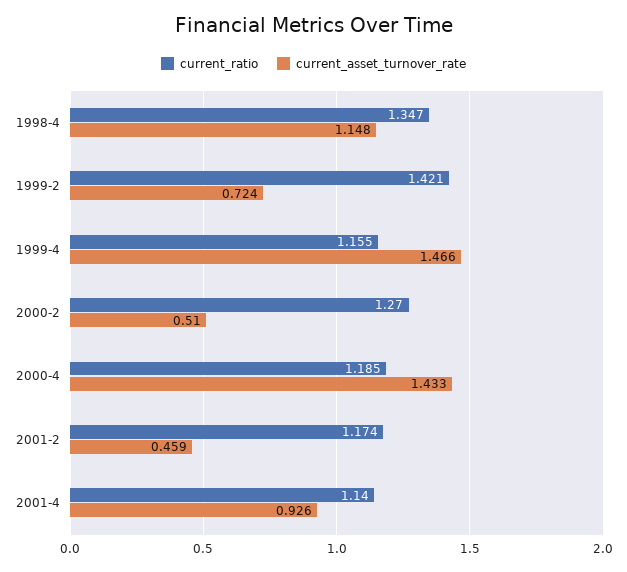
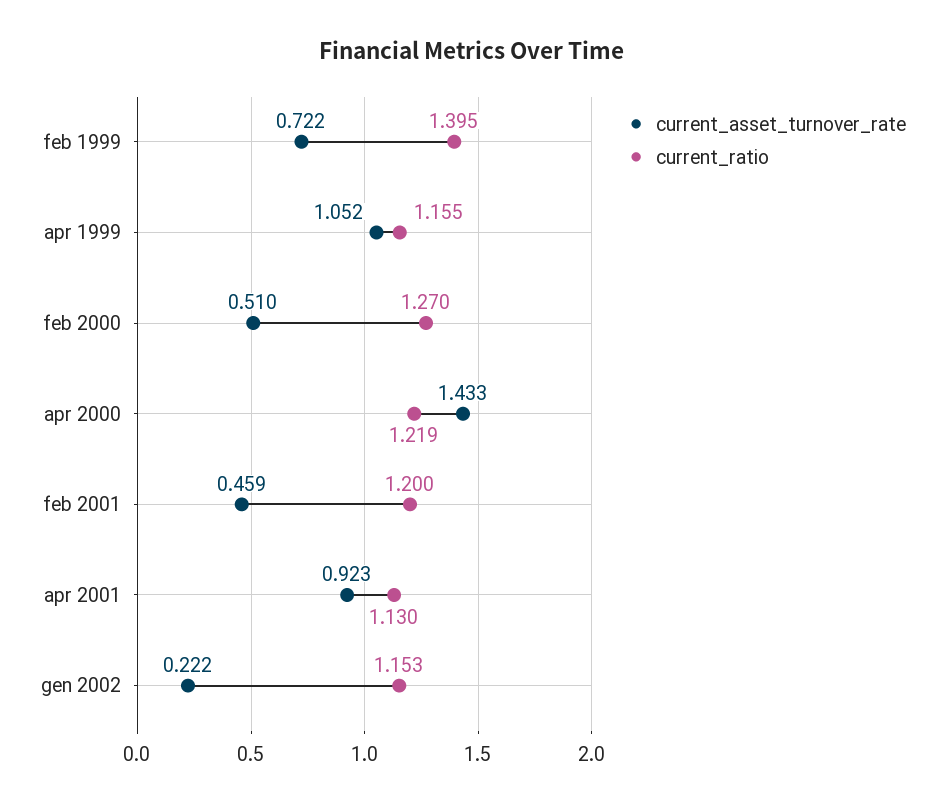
current_ratio, 1998-4: 1.347 -> none
current_asset_turnover_rate, 1998-4: 1.148 -> none
current_ratio, 1999-2: 1.421 -> 1.395
current_asset_turnover_rate, 1999-2: 0.724 -> 0.722
current_asset_turnover_rate, 1999-4: 1.466 -> 1.052
current_ratio, 2000-4: 1.185 -> 1.219
current_ratio, 2001-2: 1.174 -> 1.2
current_ratio, 2001-4: 1.14 -> 1.13
current_asset_turnover_rate, 2001-4: 0.926 -> 0.923
current_asset_turnover_rate, gen 2002: none -> 0.222
current_ratio, gen 2002: none -> 1.153

